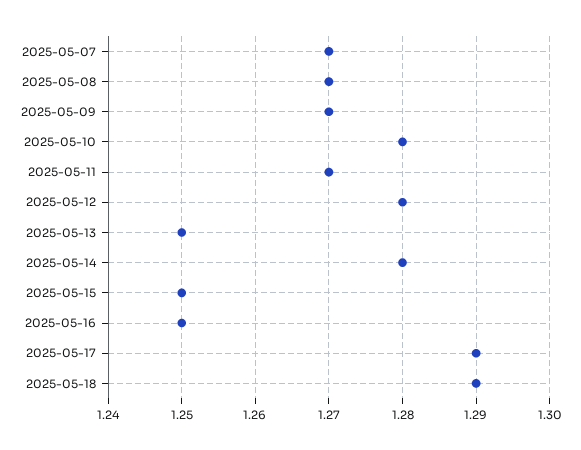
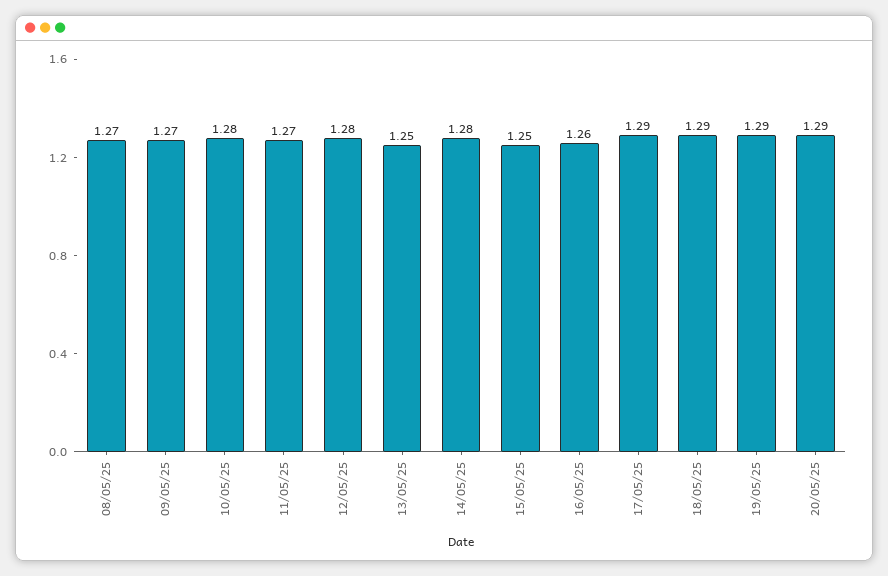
2025-05-07: 1.27 -> none
2025-05-16: 1.25 -> 1.26
19/05/25: none -> 1.29
20/05/25: none -> 1.29

